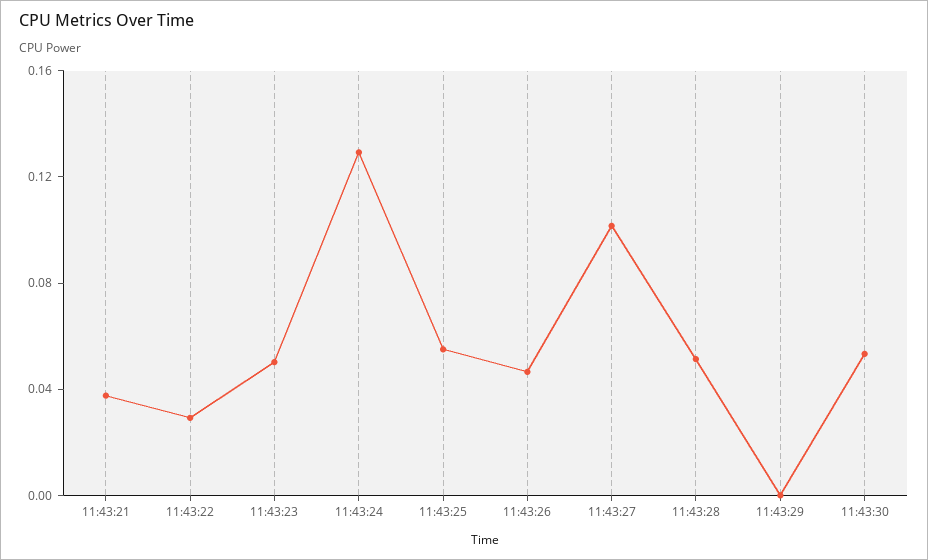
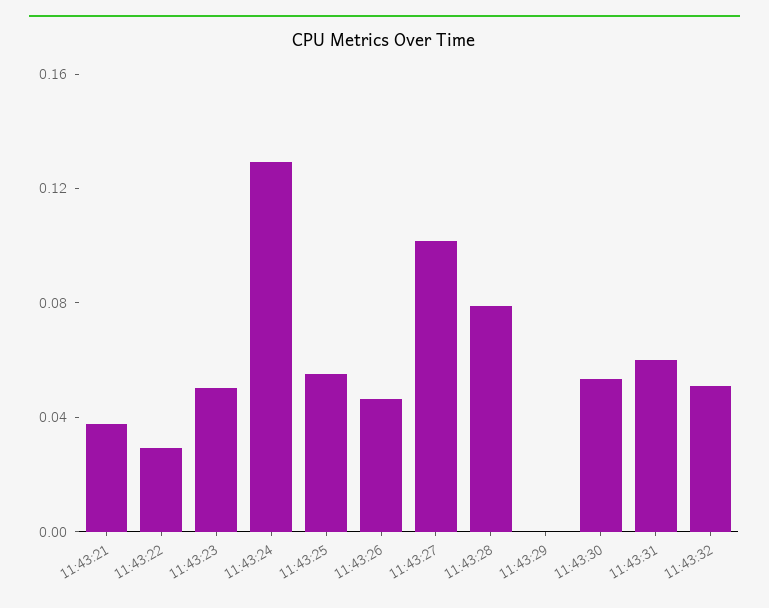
11:43:28: 0.05 -> 0.08
11:43:31: none -> 0.06
11:43:32: none -> 0.05

